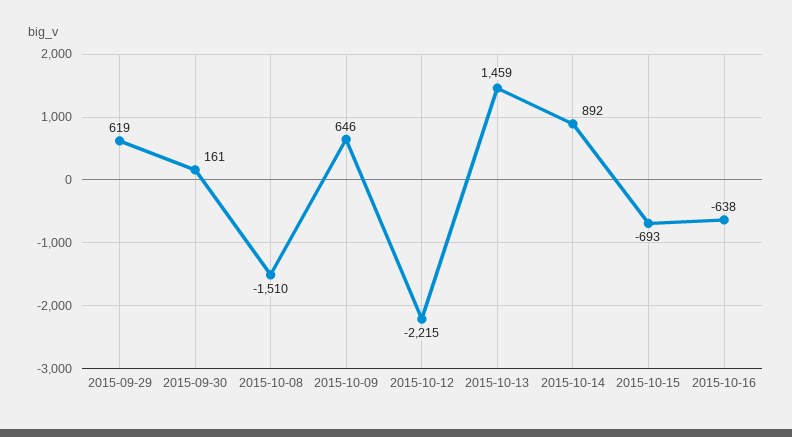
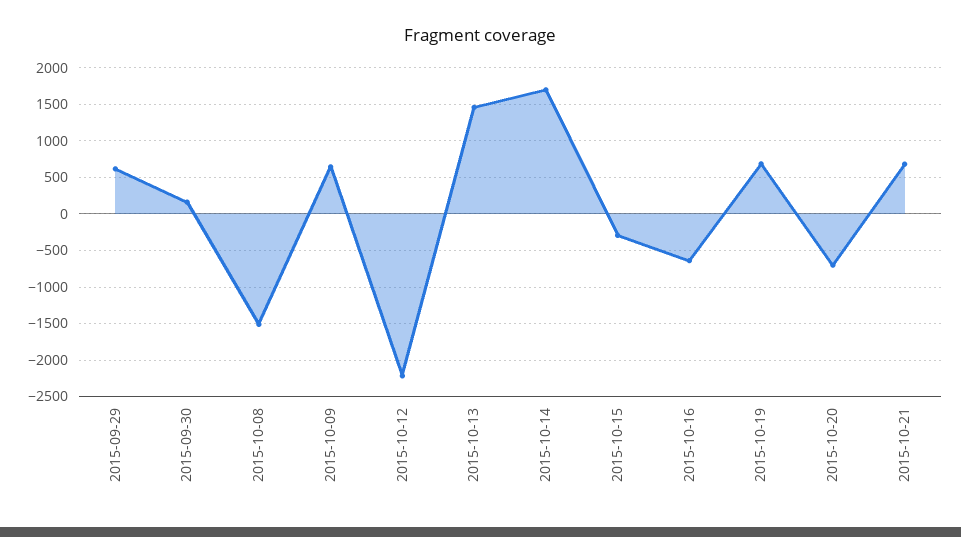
2015-10-14: 892 -> 1700
2015-10-15: -693 -> -300
2015-10-19: none -> 700
2015-10-20: none -> -700
2015-10-21: none -> 700

